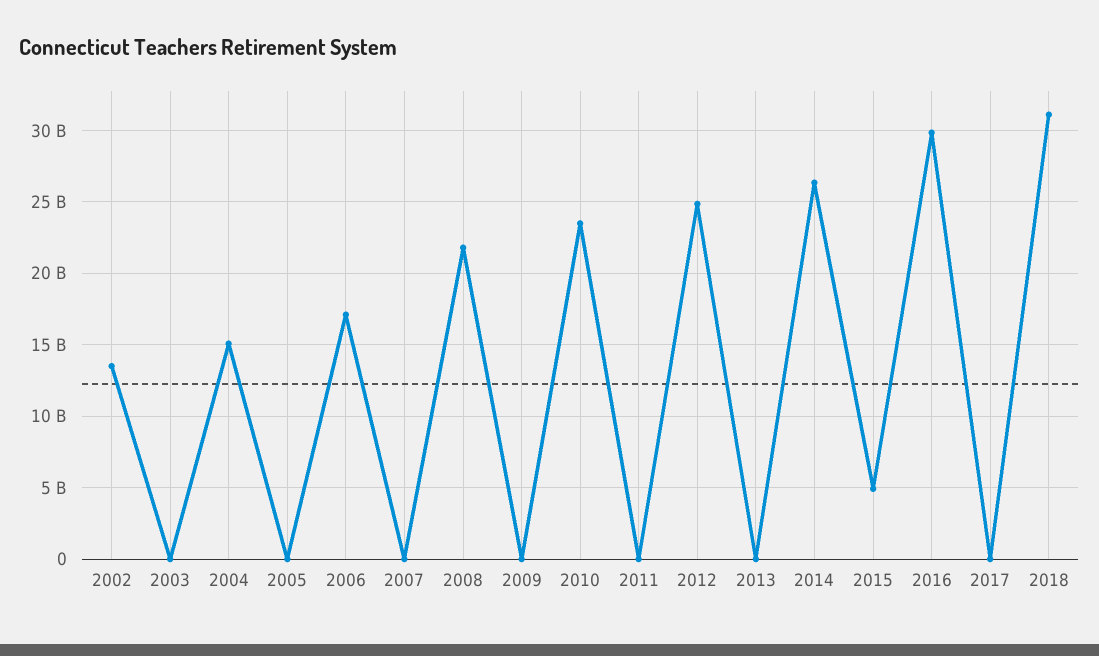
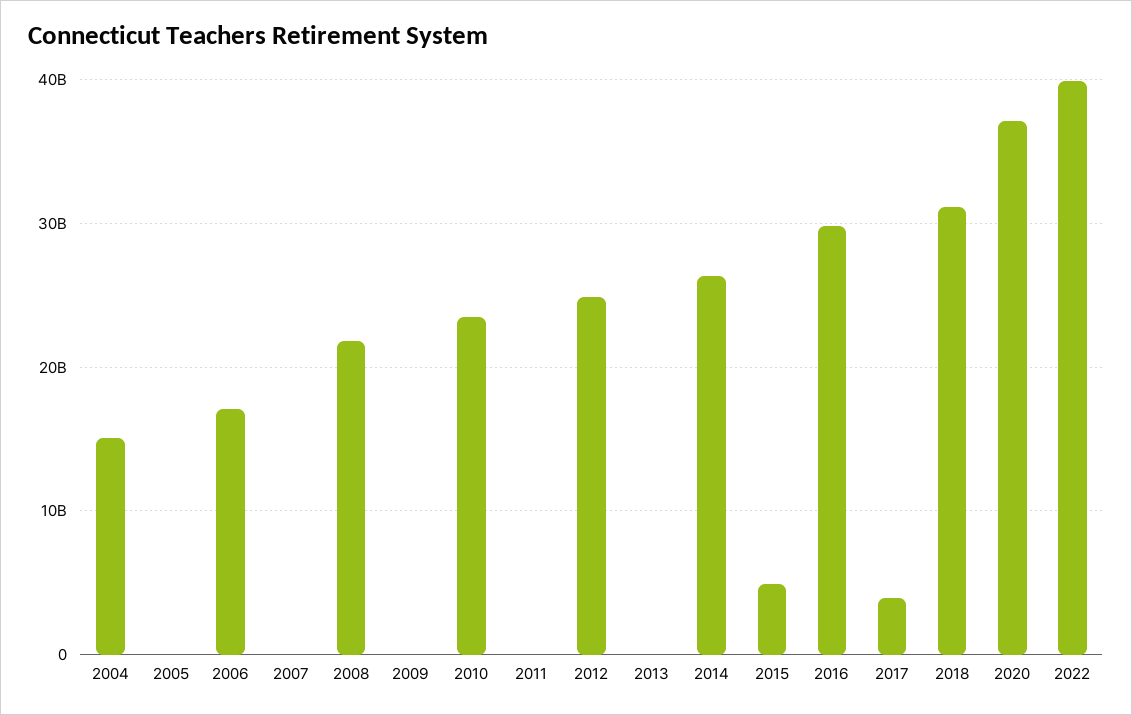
2002: 13500000000 -> none
2003: 0 -> none
2017: 0 -> 4000000000
2020: none -> 37000000000
2022: none -> 40000000000

